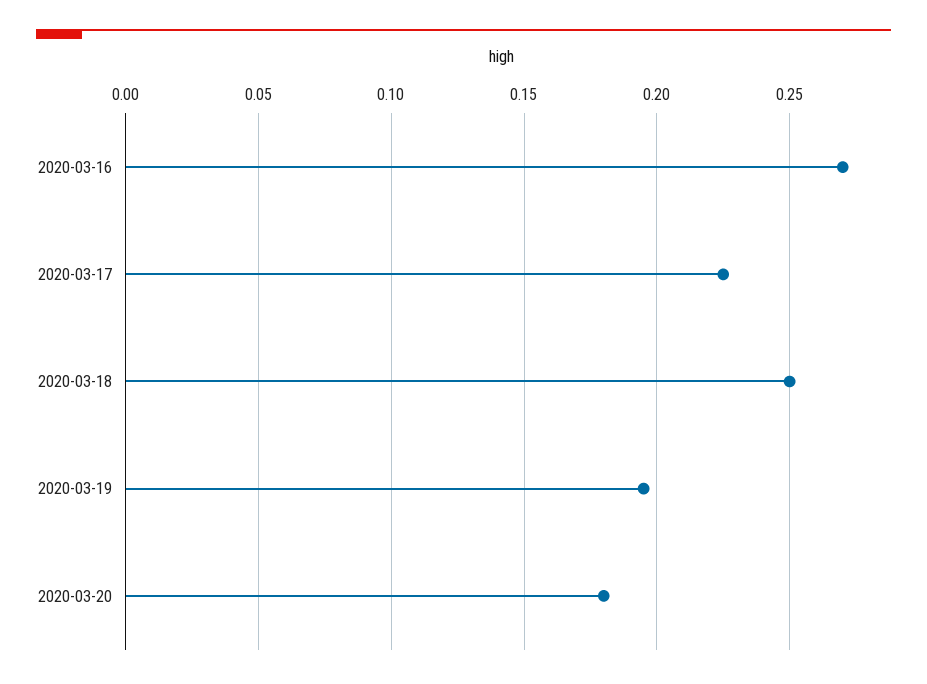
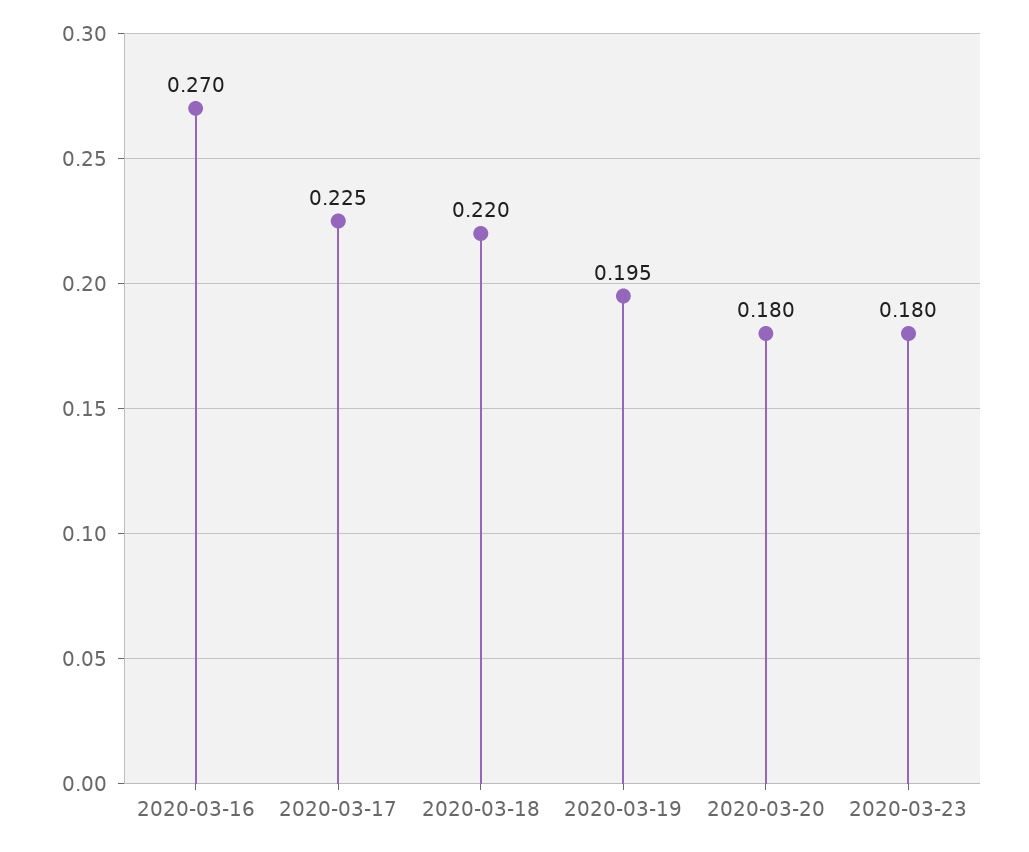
2020-03-18: 0.25 -> 0.22
2020-03-23: none -> 0.18

